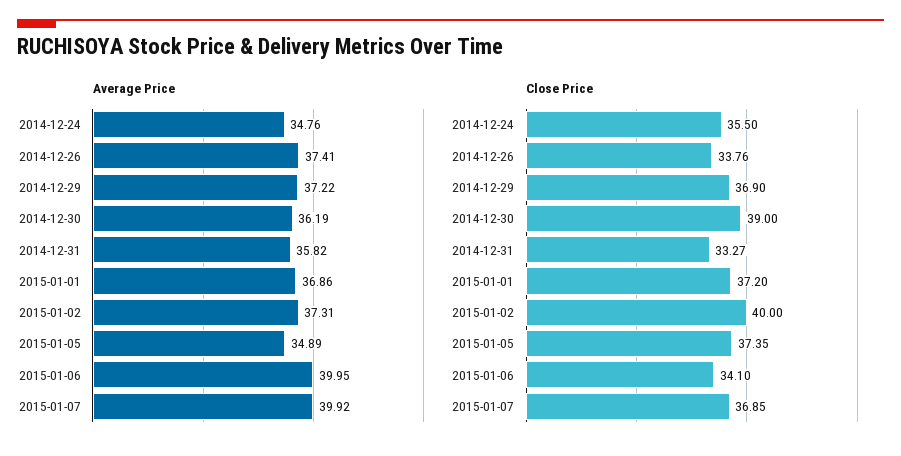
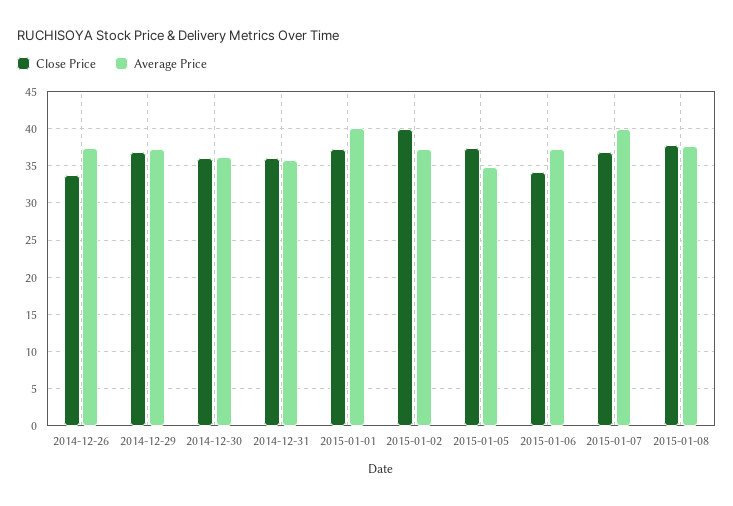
Average Price, 2014-12-24: 34.76 -> none
Average Price, 2015-01-01: 36.86 -> 40
Average Price, 2015-01-06: 39.95 -> 37
Close Price, 2014-12-24: 35.5 -> none
Close Price, 2014-12-30: 39 -> 36
Close Price, 2014-12-31: 33.27 -> 36
Close Price, 2015-01-08: none -> 38
Average Price, 2015-01-08: none -> 38

